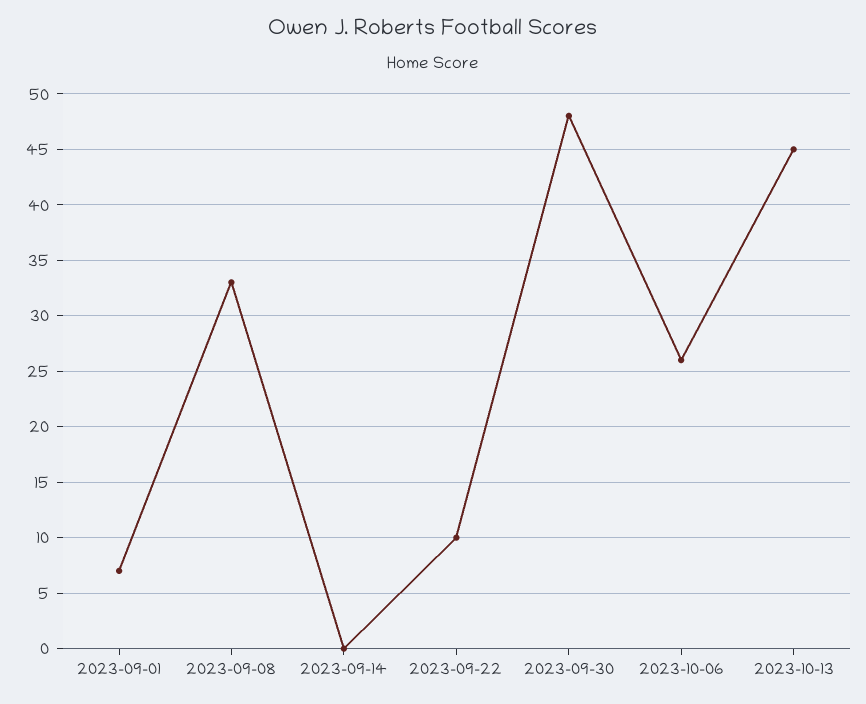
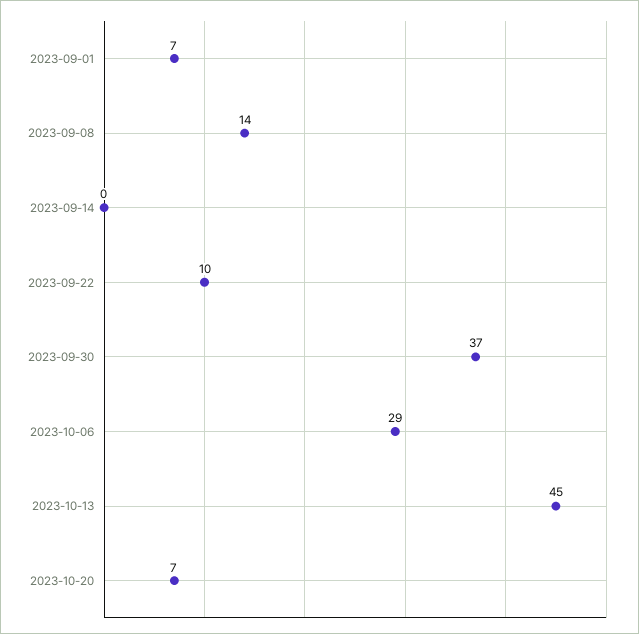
2023-09-08: 33 -> 14
2023-09-30: 48 -> 37
2023-10-06: 26 -> 29
2023-10-20: none -> 7

